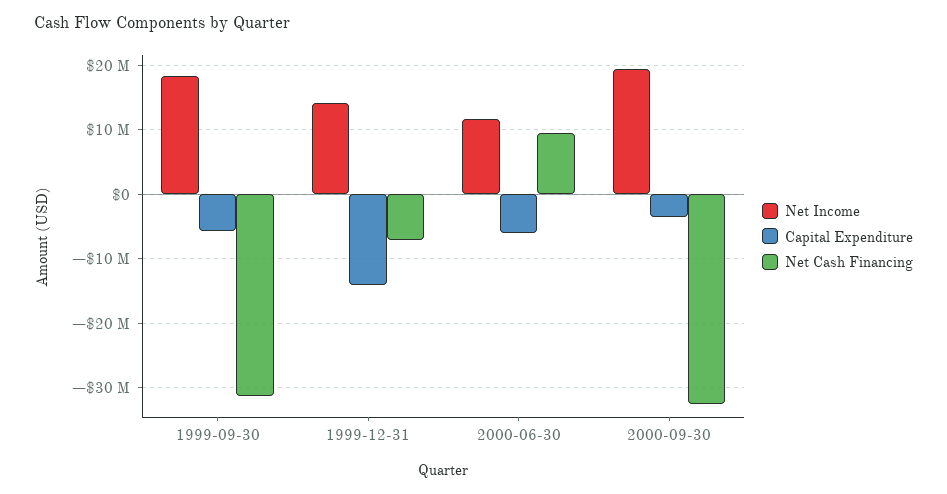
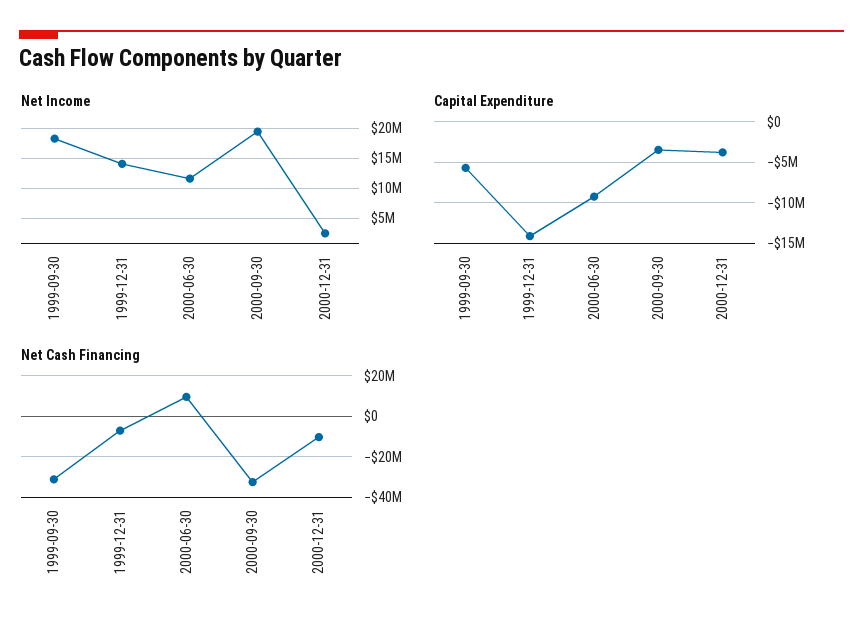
Capital Expenditure, 2000-06-30: -6000000 -> -9000000
Net Income, 2000-12-31: none -> 2500000
Capital Expenditure, 2000-12-31: none -> -4000000
Net Cash Financing, 2000-12-31: none -> -10000000

